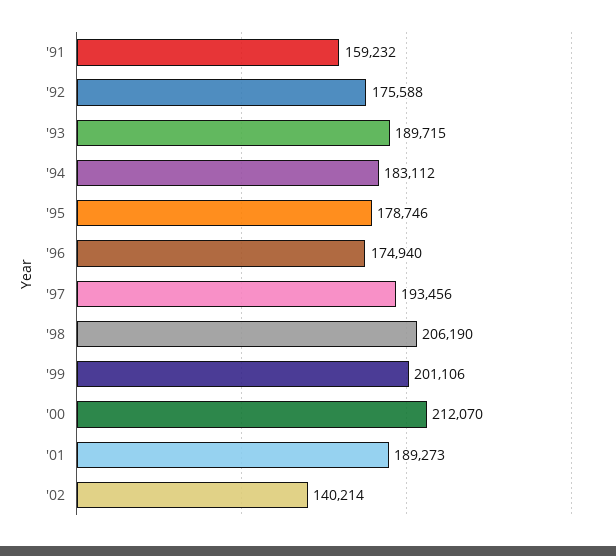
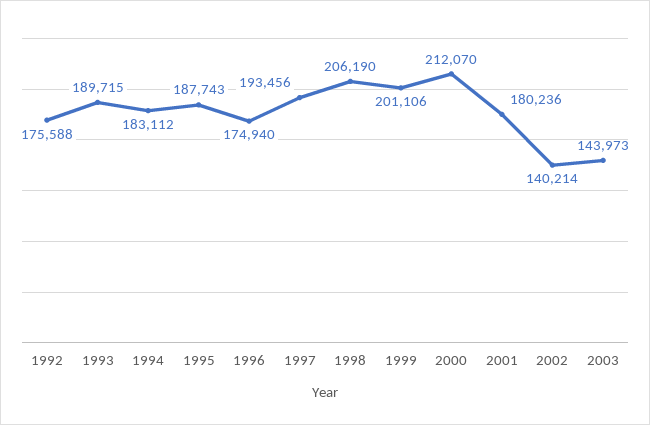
'91: 159232 -> none
'95: 178746 -> 187743
'01: 189273 -> 180236
2003: none -> 143973

